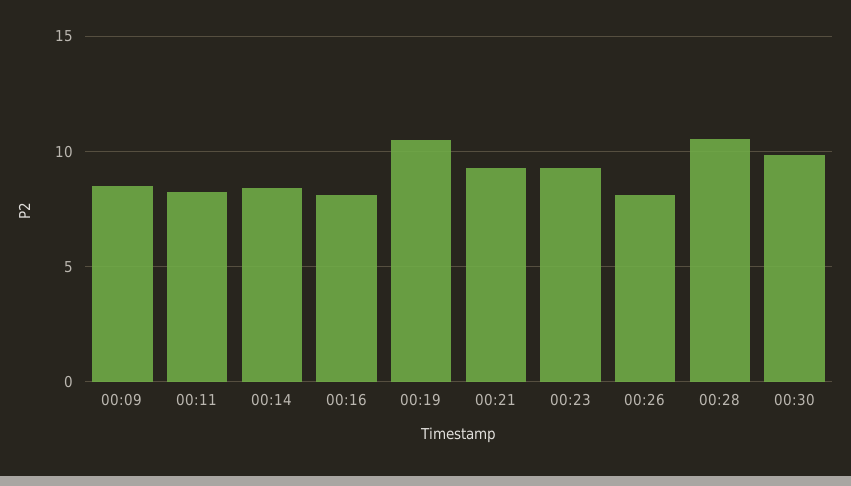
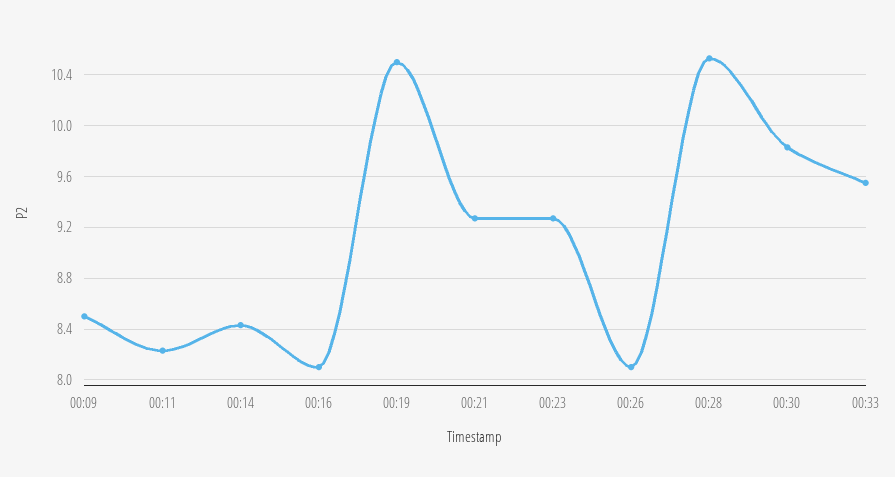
00:33: none -> 9.55

